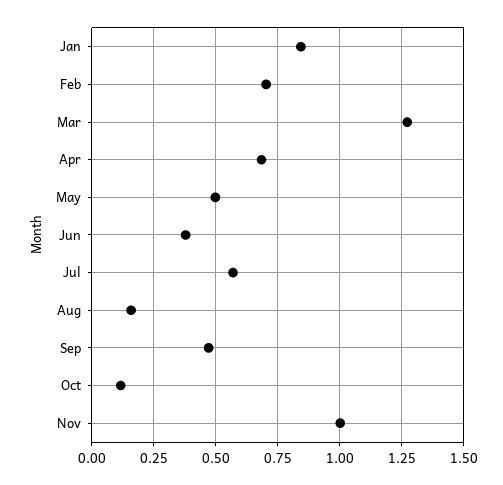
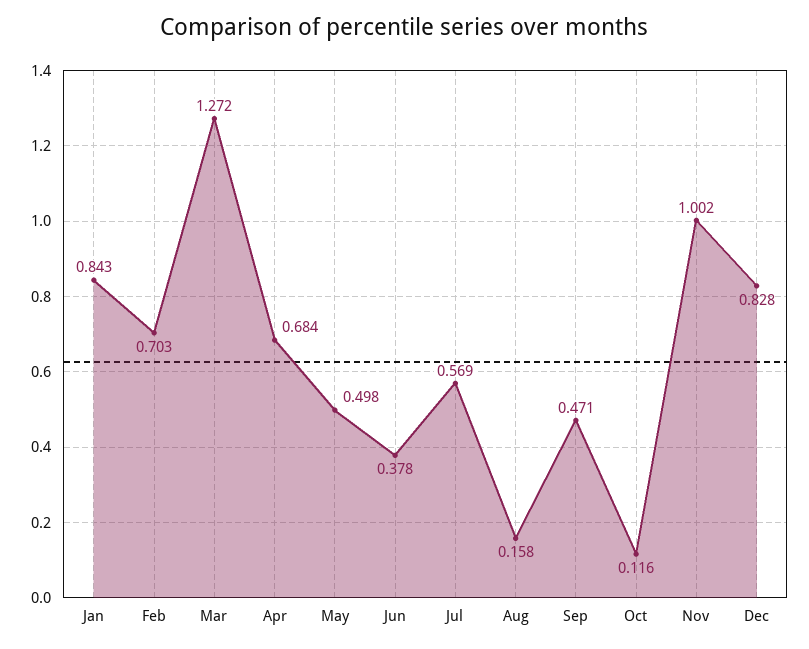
Dec: none -> 0.828

